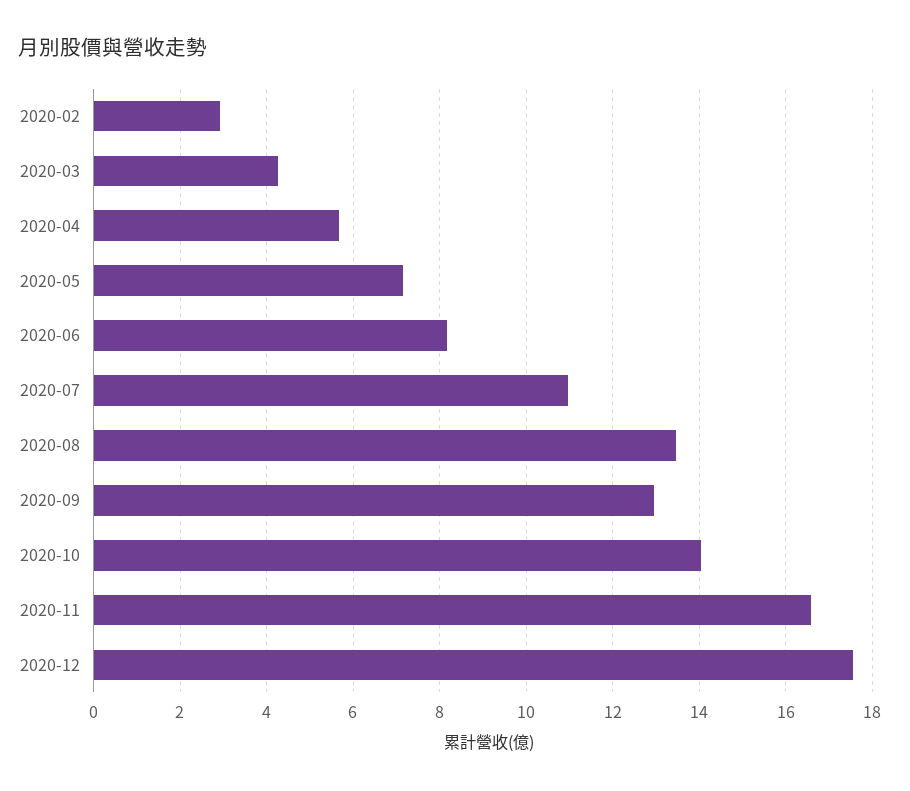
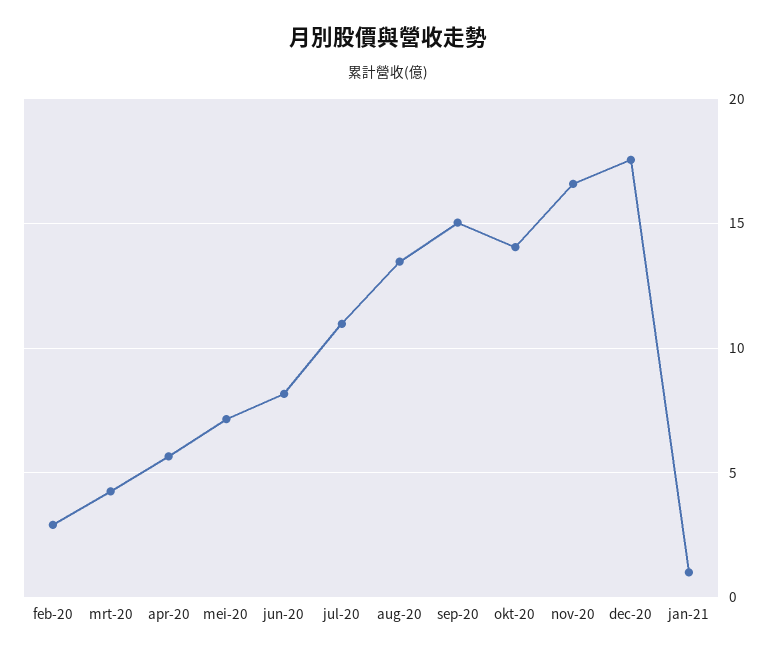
2020-09: 13 -> 15
jan-21: none -> 1

